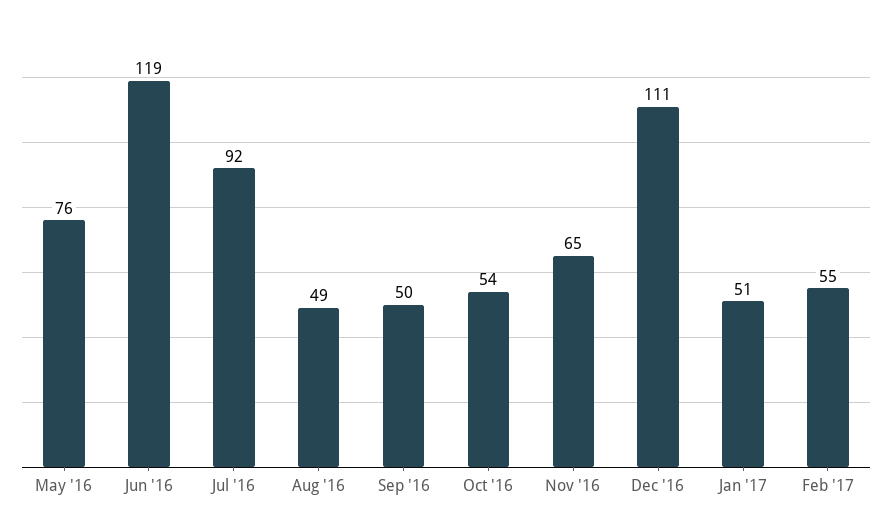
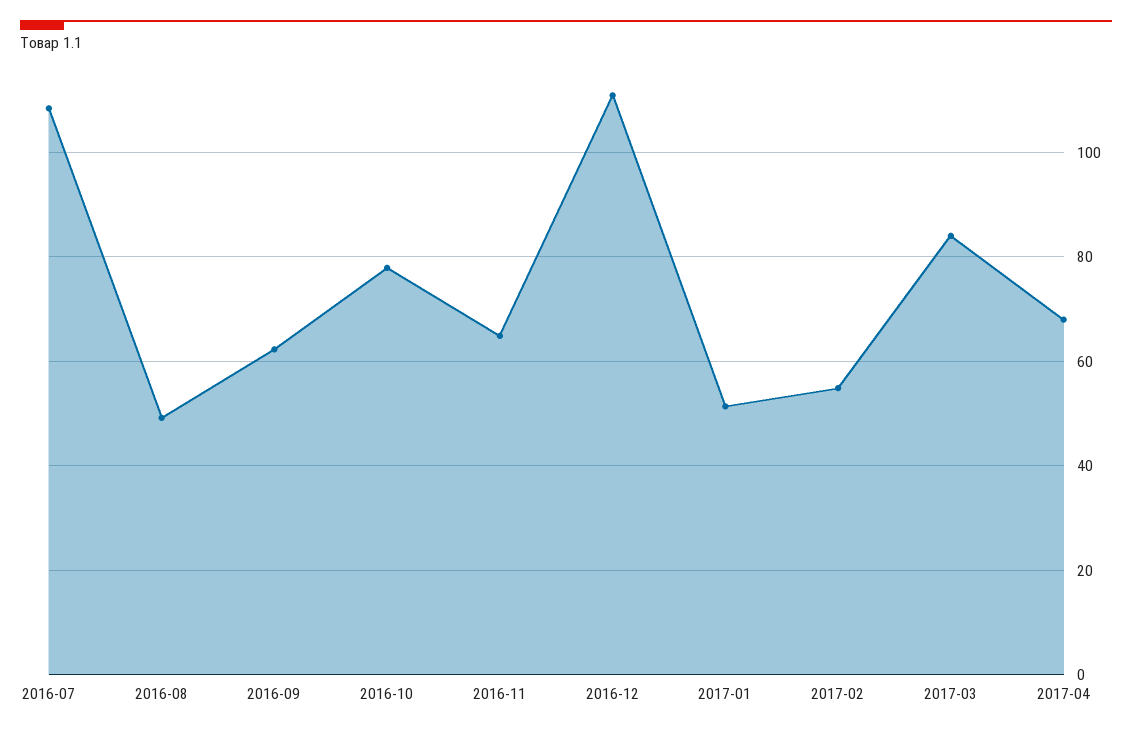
May '16: 76 -> none
Jun '16: 119 -> none
Jul '16: 92 -> 108
Sep '16: 50 -> 62
Oct '16: 54 -> 78
2017-03: none -> 84
2017-04: none -> 68

